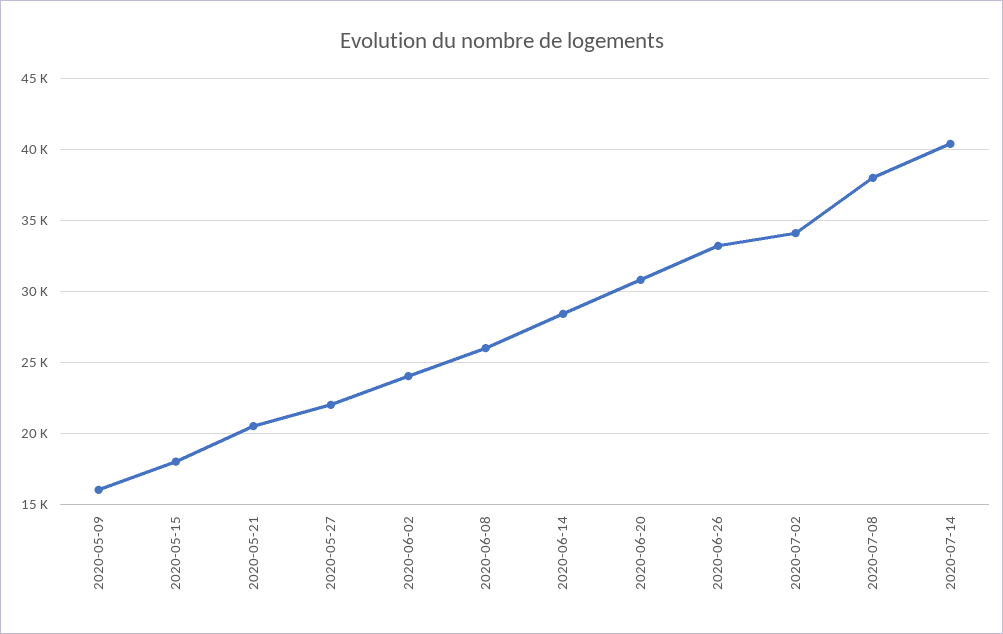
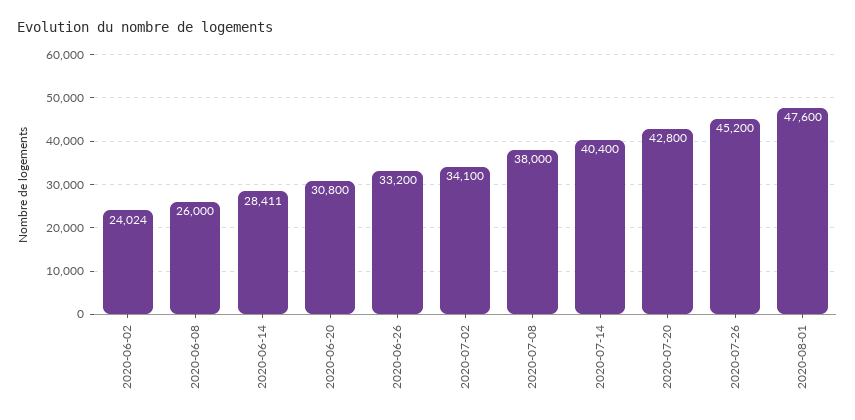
2020-05-09: 16000 -> none
2020-05-15: 18000 -> none
2020-05-21: 20500 -> none
2020-05-27: 22000 -> none
2020-07-20: none -> 42800
2020-07-26: none -> 45200
2020-08-01: none -> 47600

